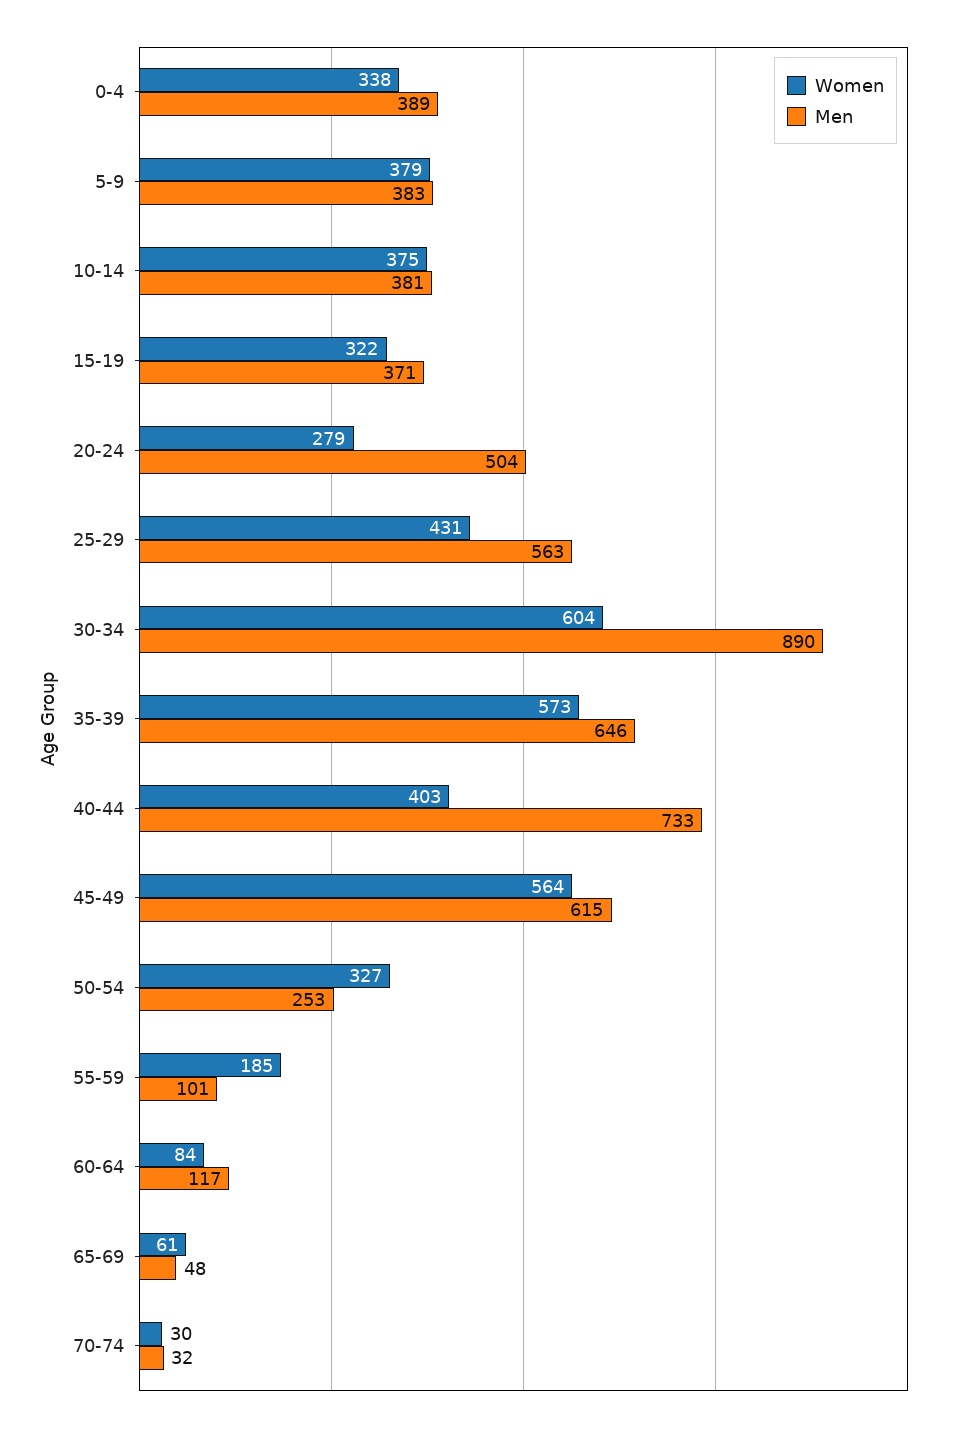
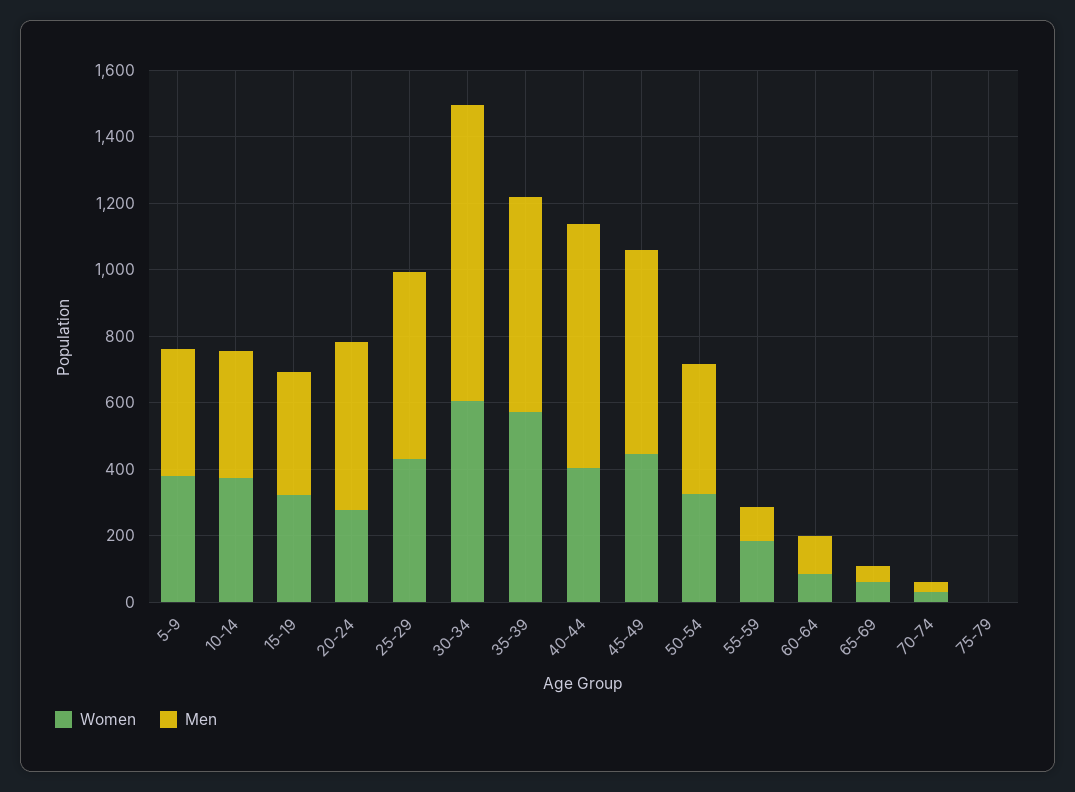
Women, 0-4: 338 -> none
Men, 0-4: 389 -> none
Women, 45-49: 564 -> 450
Men, 50-54: 253 -> 400
Women, 75-79: none -> 0
Men, 75-79: none -> 0

